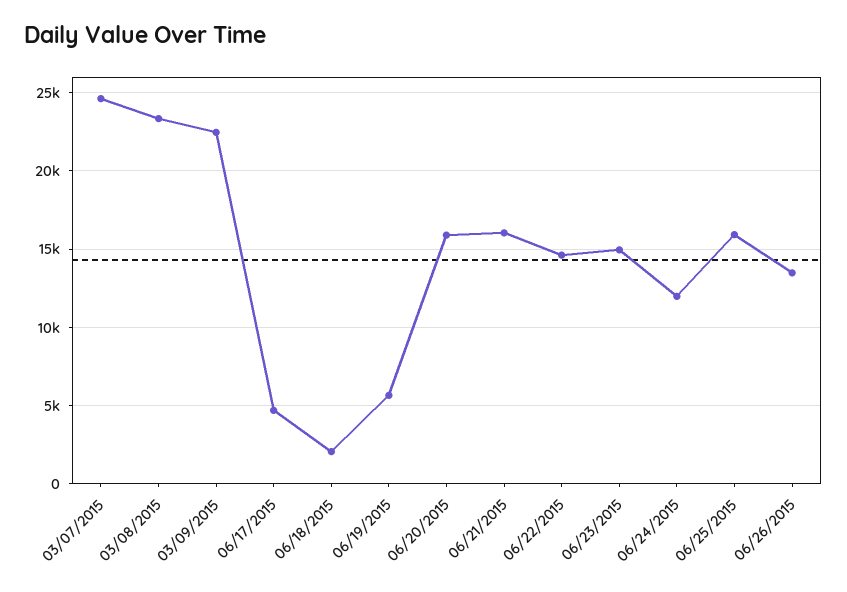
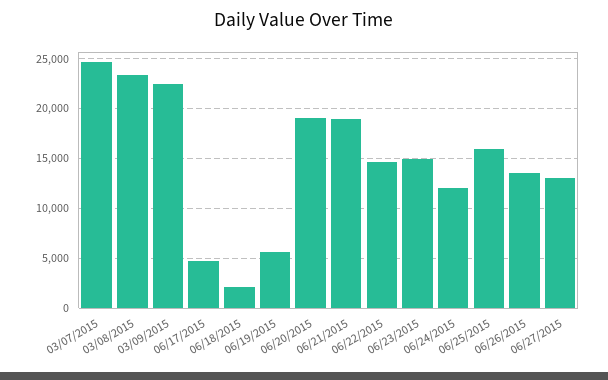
06/20/2015: 16000 -> 19000
06/21/2015: 16000 -> 19000
06/27/2015: none -> 13000

